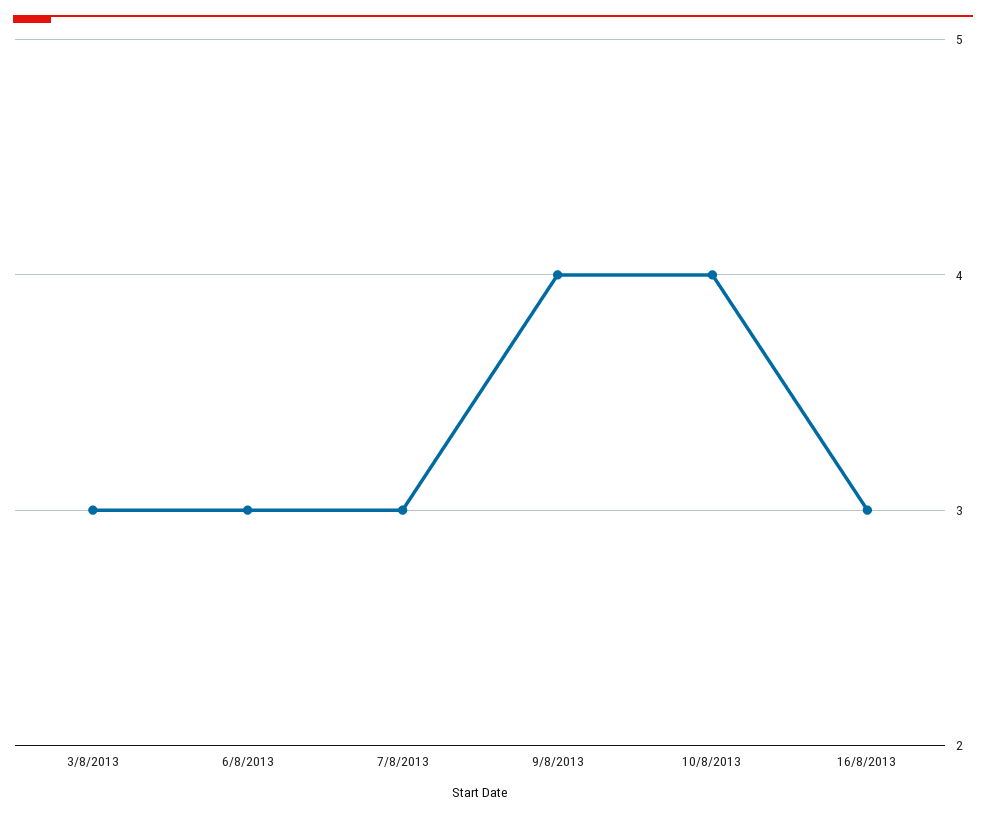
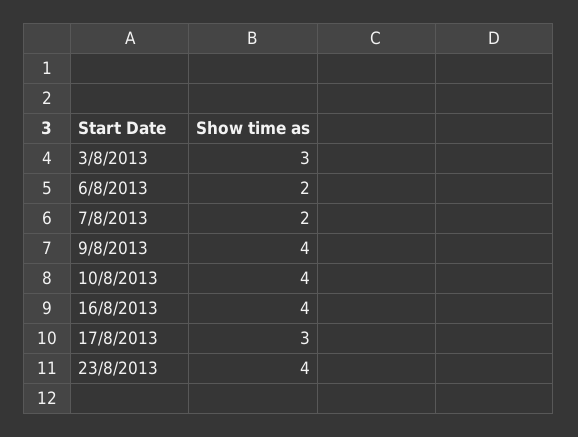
6/8/2013: 3 -> 2
7/8/2013: 3 -> 2
16/8/2013: 3 -> 4
17/8/2013: none -> 3
23/8/2013: none -> 4

